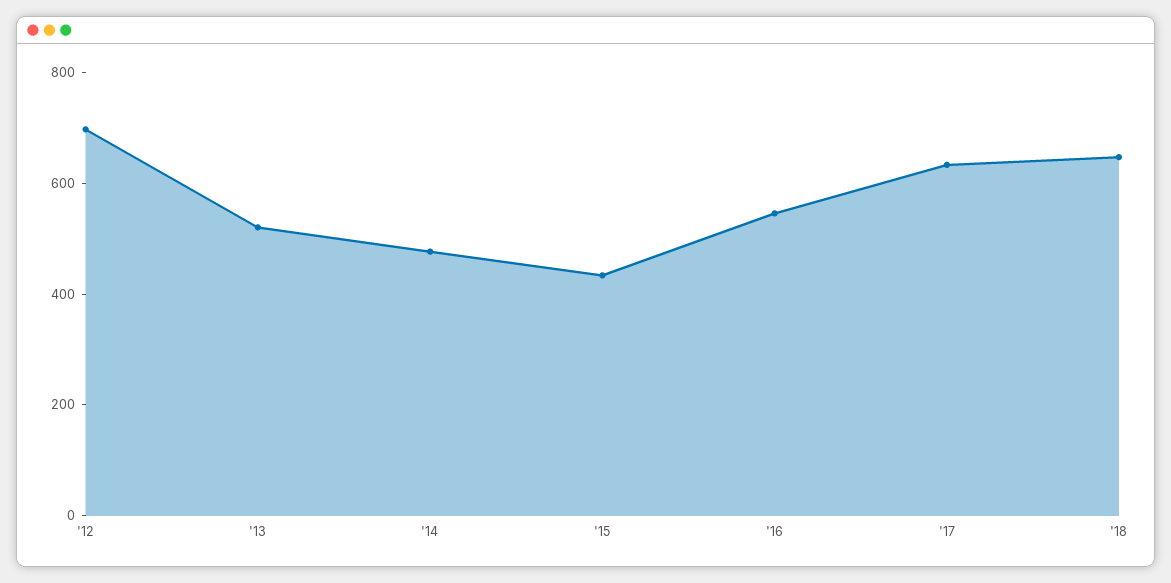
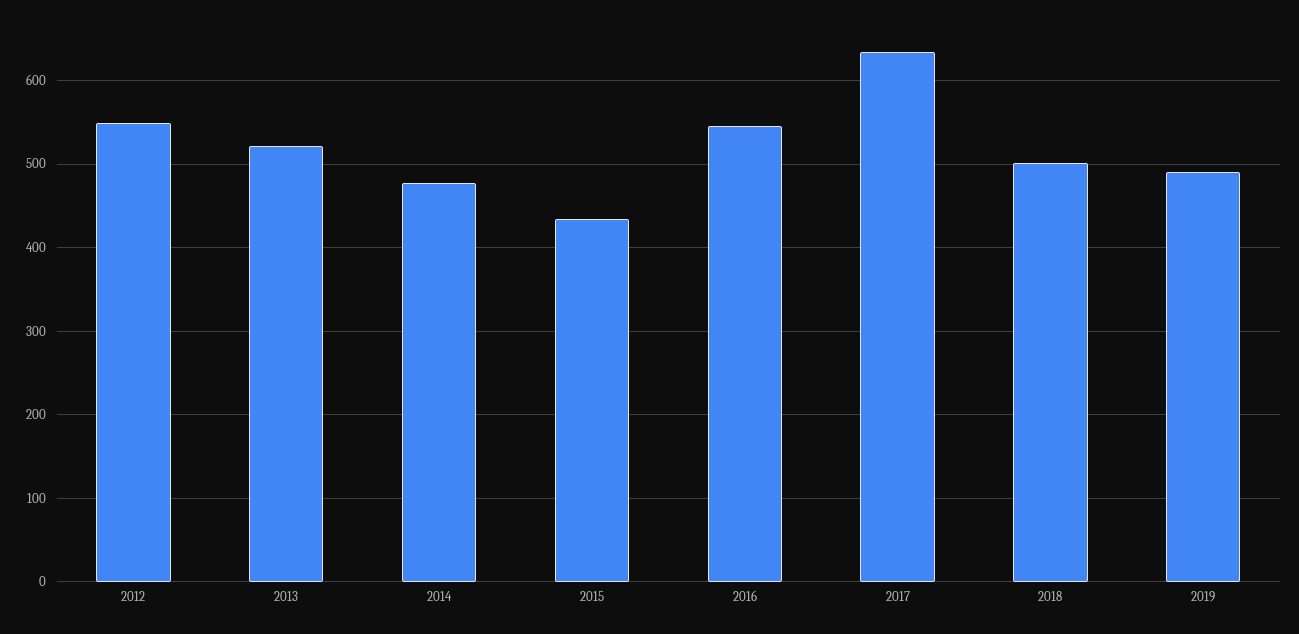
'12: 700 -> 550
'18: 650 -> 500
2019: none -> 490

